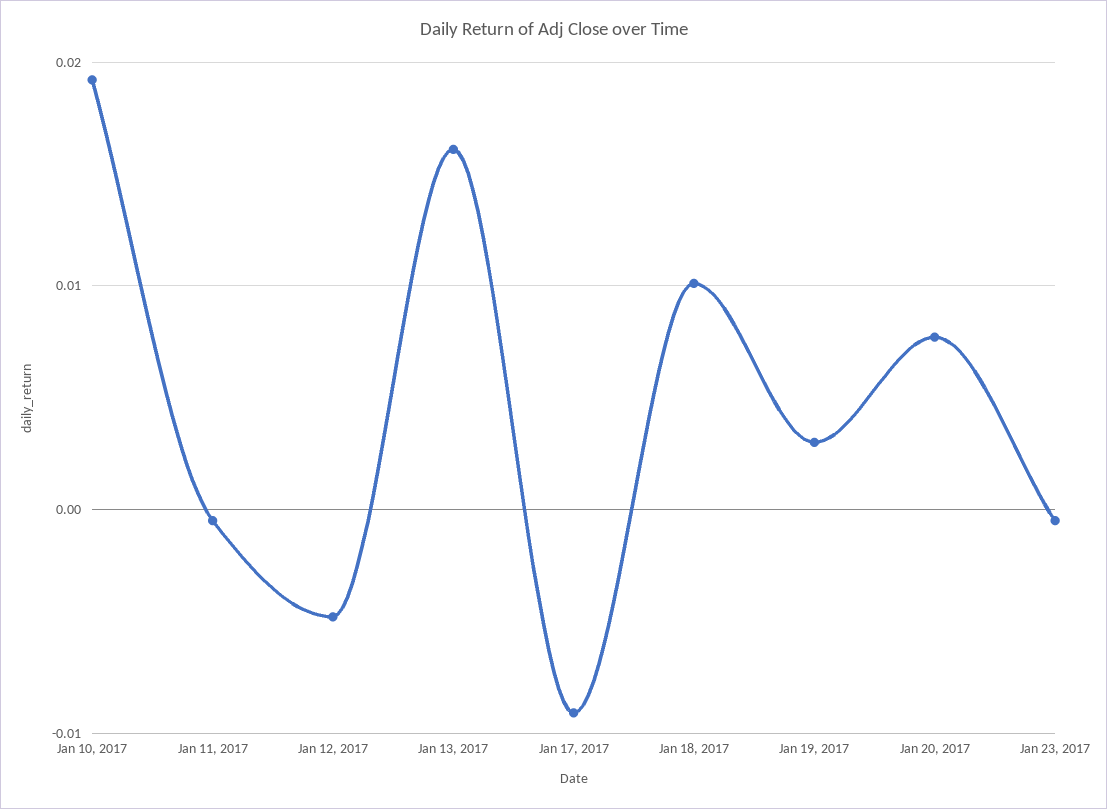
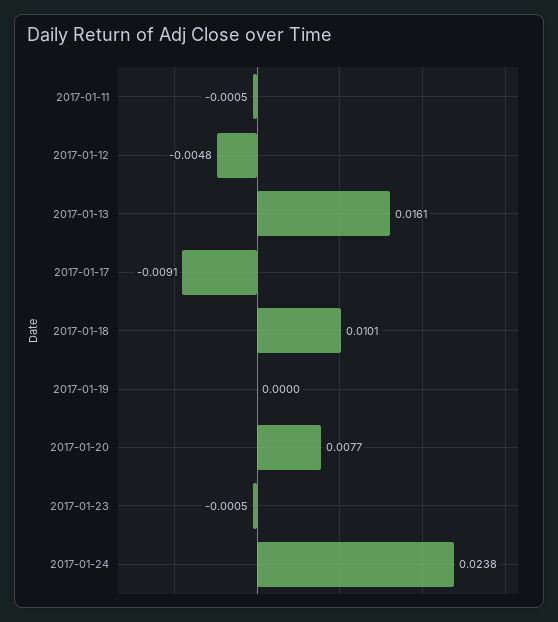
Jan 10, 2017: 0.019 -> none
Jan 19, 2017: 0.003 -> 0
2017-01-24: none -> 0.0238

